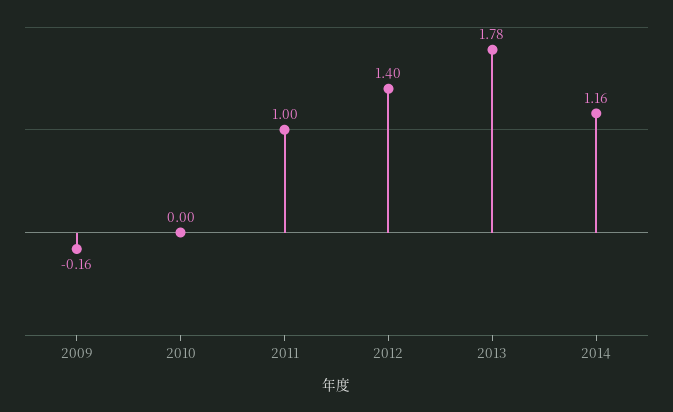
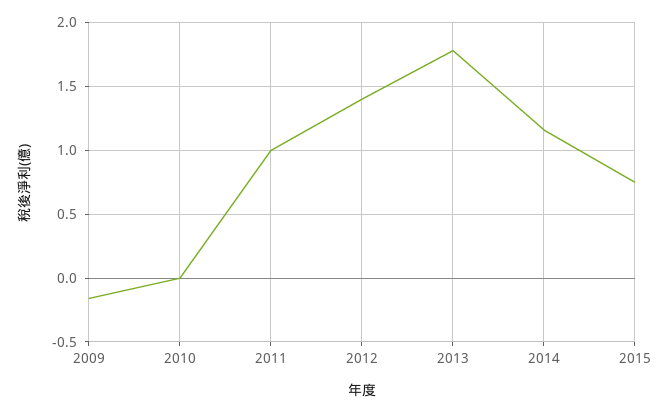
2015: none -> 0.75

